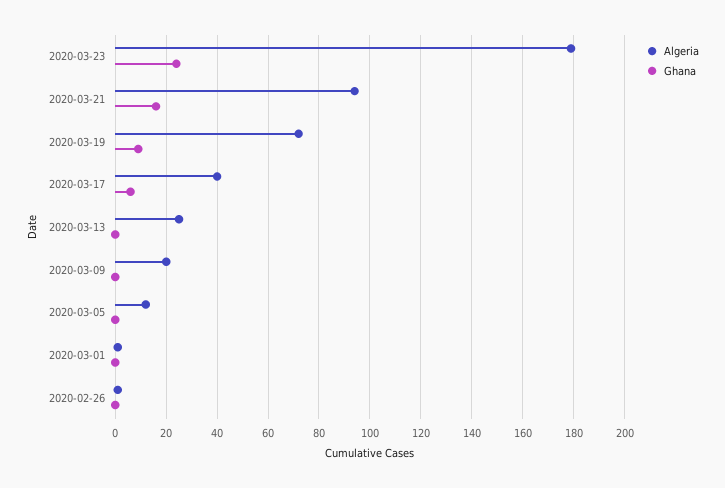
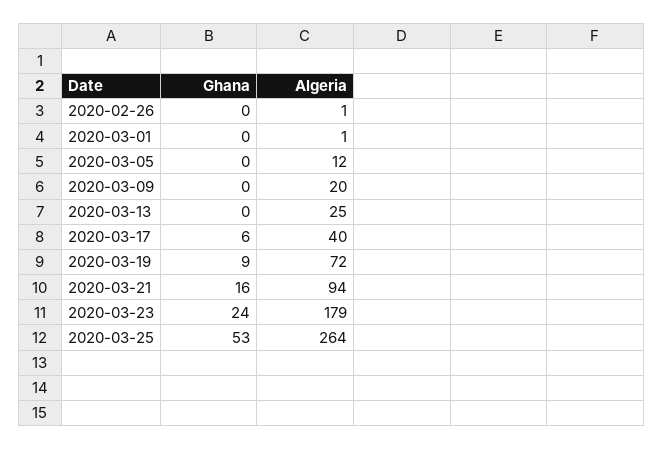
Ghana, 2020-03-25: none -> 53
Algeria, 2020-03-25: none -> 264

